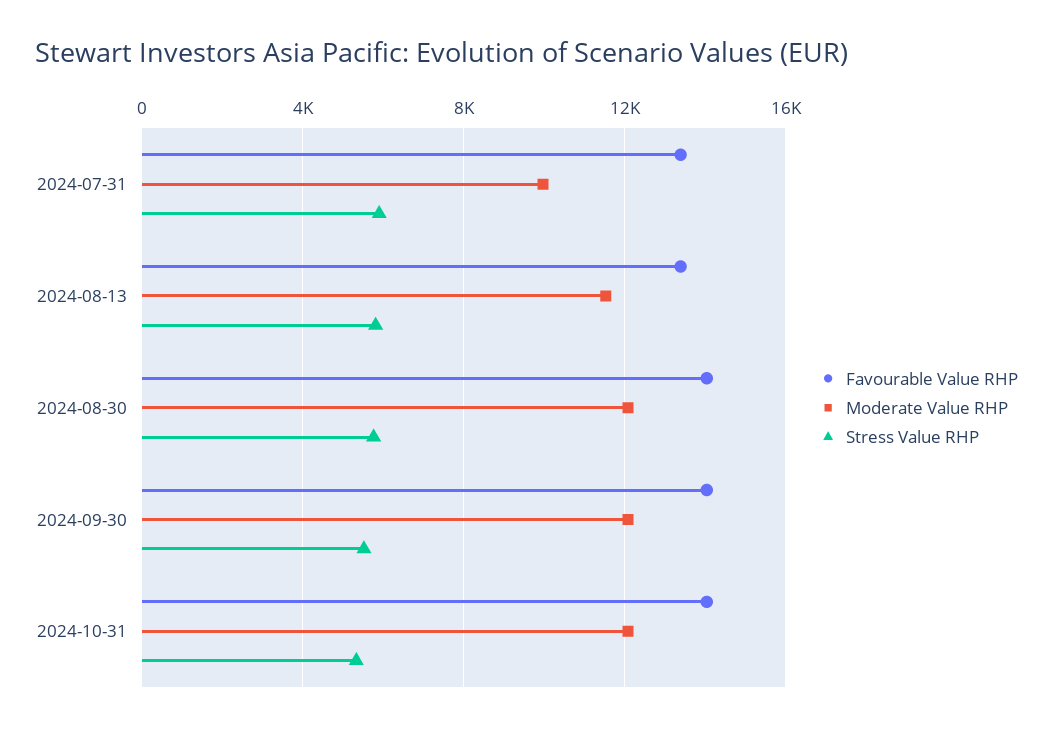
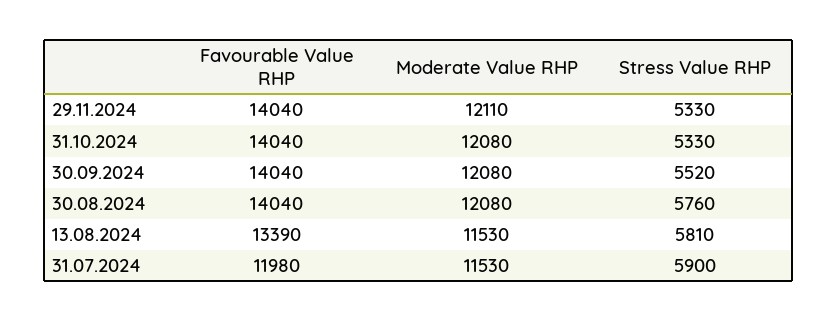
Favourable Value RHP, 2024-07-31: 13500 -> 11980
Moderate Value RHP, 2024-07-31: 10000 -> 11530
Favourable Value RHP, 29.11.2024: none -> 14040
Moderate Value RHP, 29.11.2024: none -> 12110
Stress Value RHP, 29.11.2024: none -> 5330

